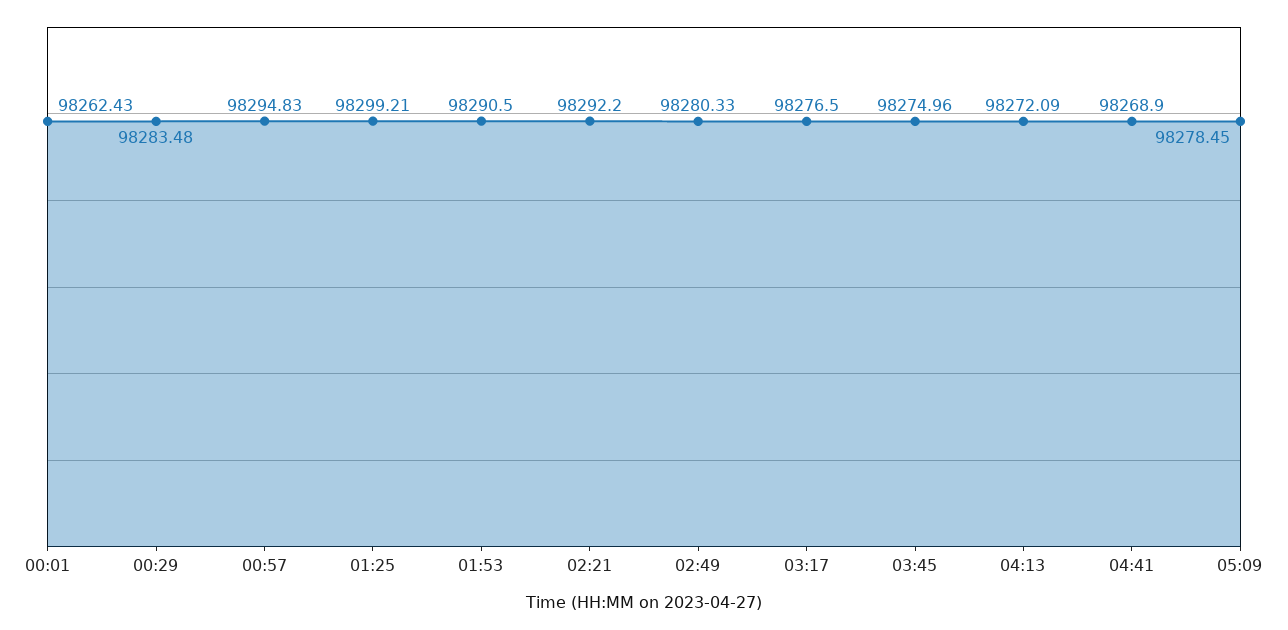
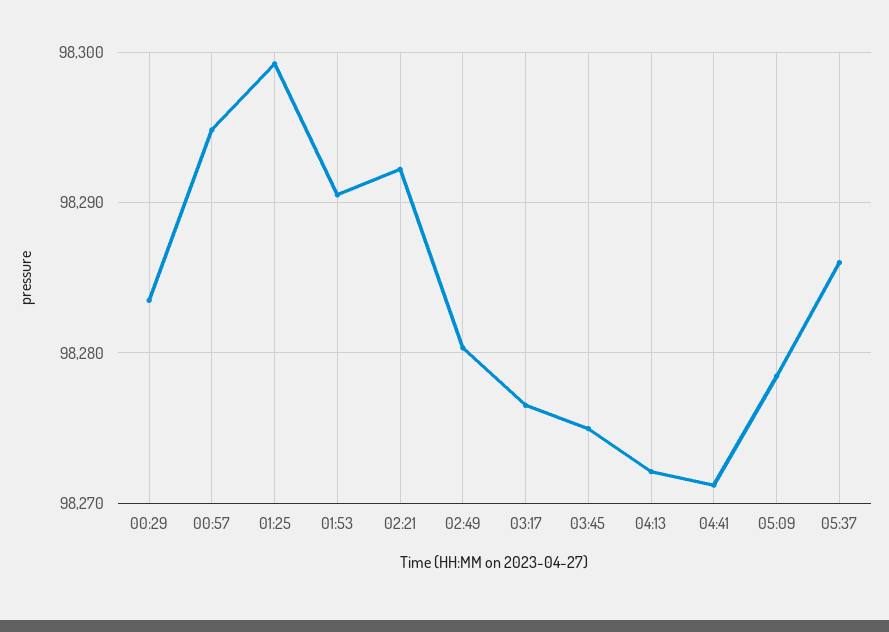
00:01: 98262.43 -> none
04:41: 98268.9 -> 98271
05:37: none -> 98286

